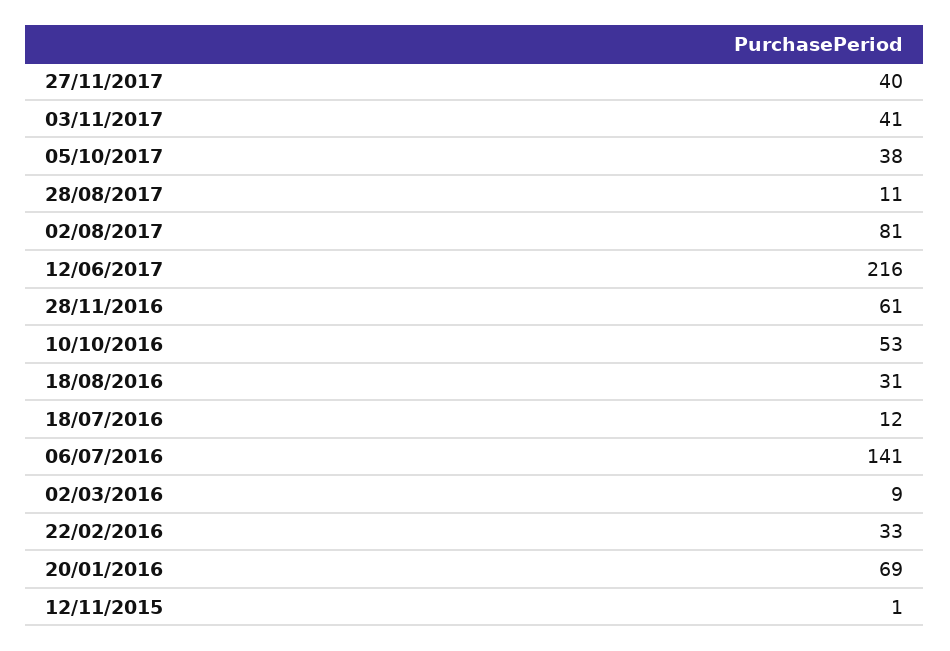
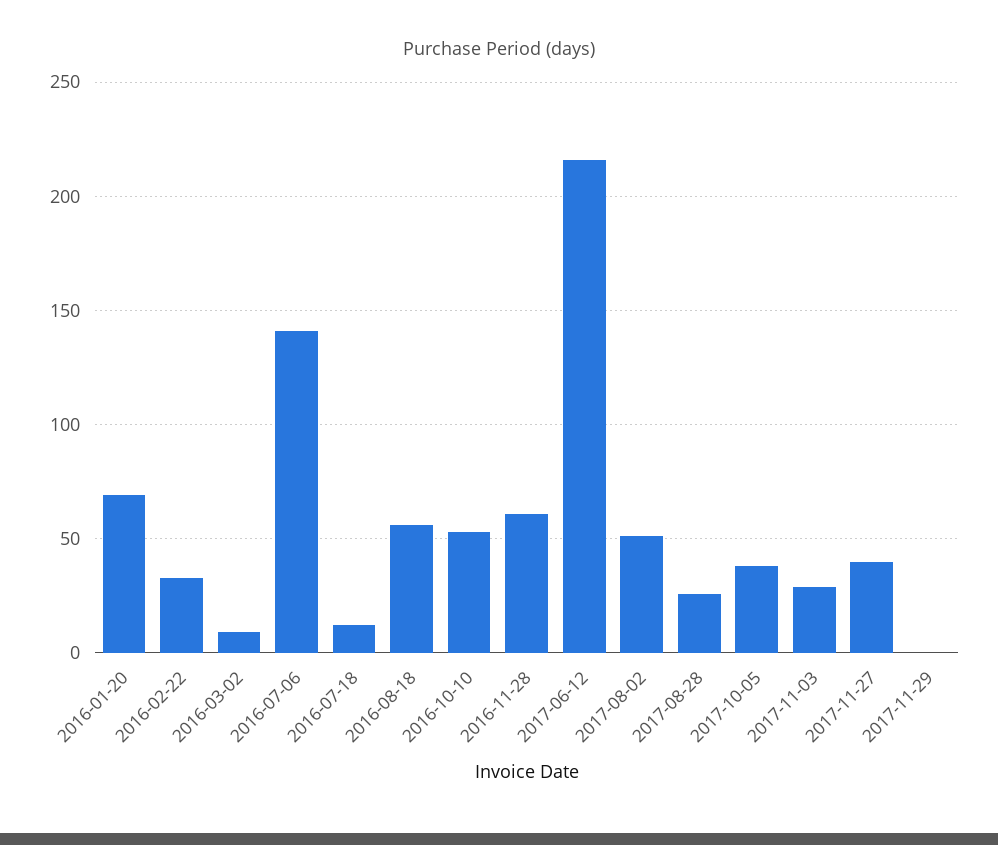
03/11/2017: 41 -> 30
28/08/2017: 11 -> 25
02/08/2017: 81 -> 50
18/08/2016: 31 -> 55
12/11/2015: 1 -> none
2017-11-29: none -> 0

